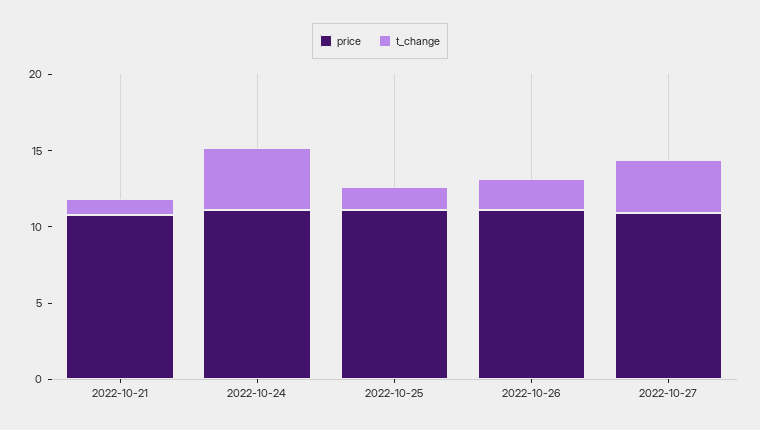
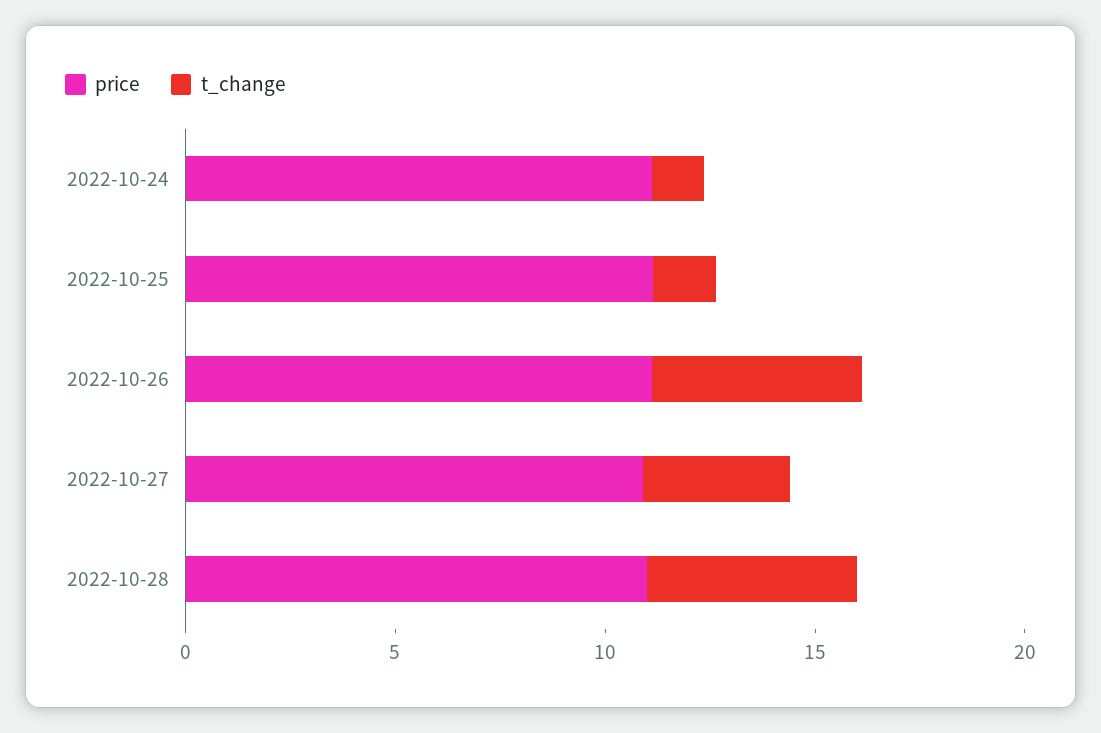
price, 2022-10-21: 11 -> none
t_change, 2022-10-21: 1 -> none
t_change, 2022-10-24: 4 -> 1
t_change, 2022-10-26: 2 -> 5
price, 2022-10-28: none -> 11
t_change, 2022-10-28: none -> 5

